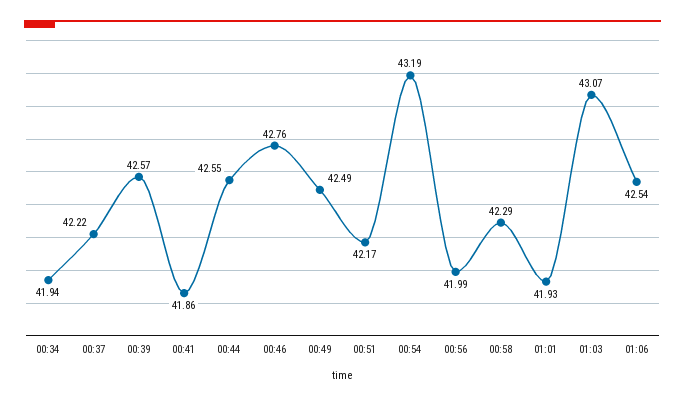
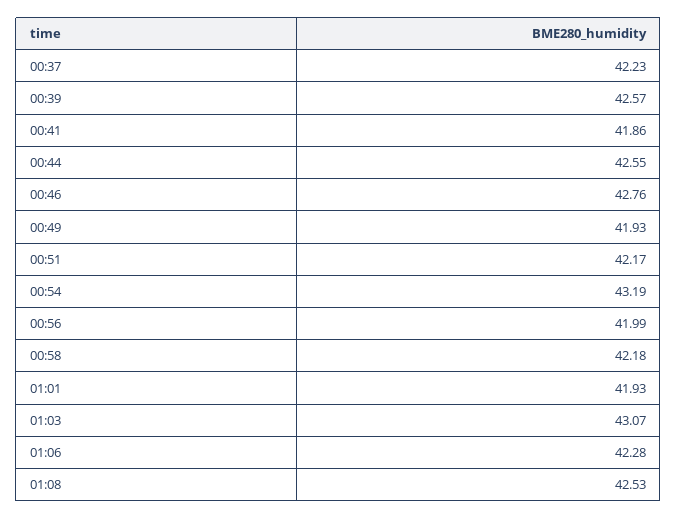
00:34: 41.94 -> none
00:37: 42.22 -> 42.23
00:49: 42.49 -> 41.93
00:58: 42.29 -> 42.18
01:06: 42.54 -> 42.28
01:08: none -> 42.53

